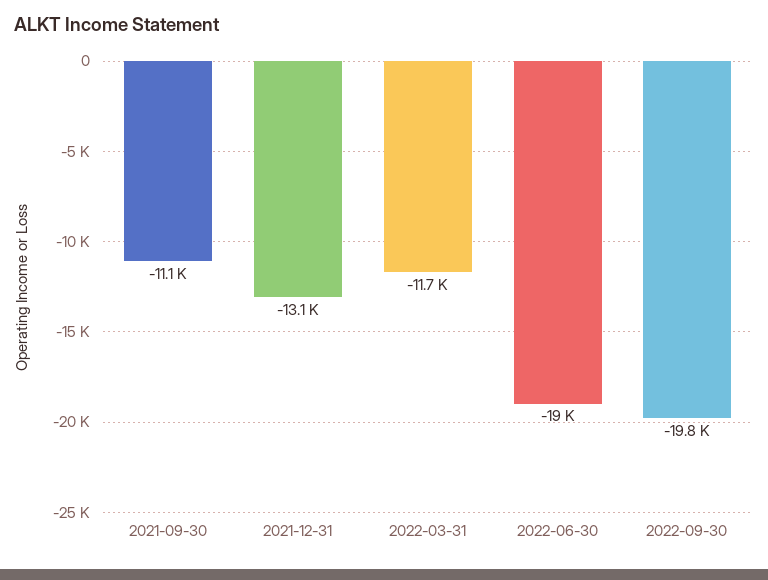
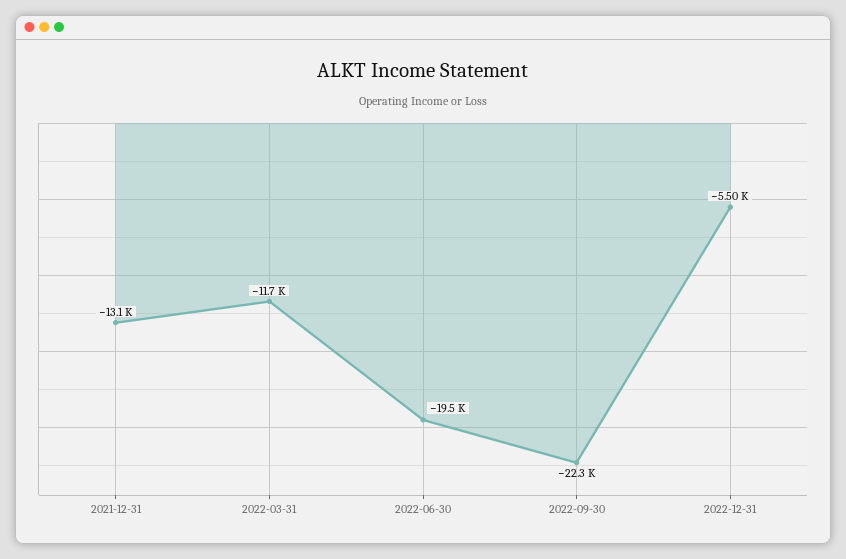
2021-09-30: -11100 -> none
2022-06-30: -19000 -> -19500
2022-09-30: -19800 -> -22300
2022-12-31: none -> -5500

